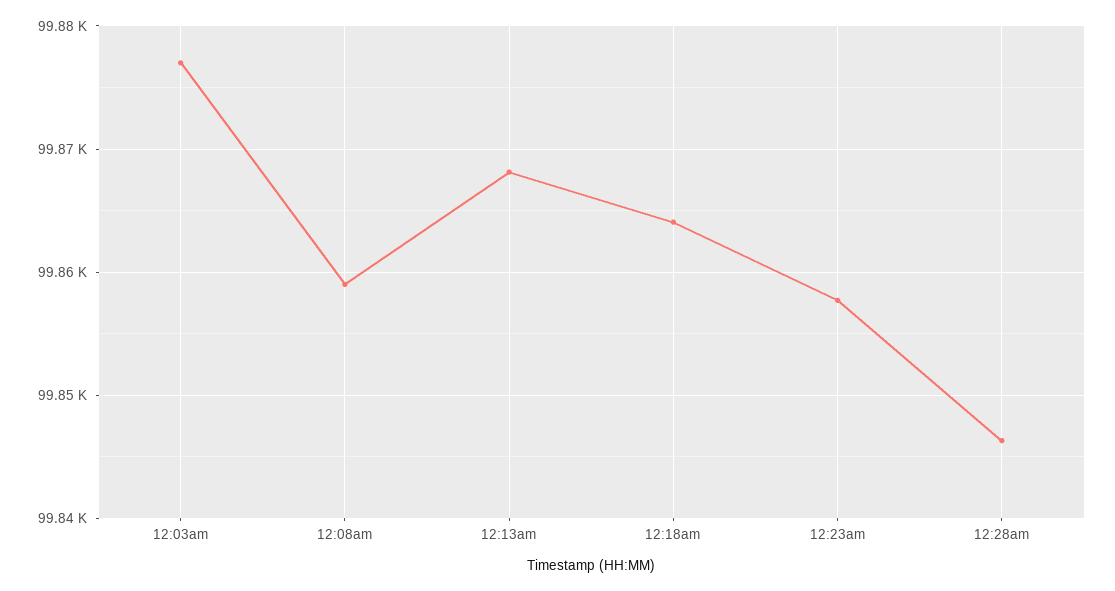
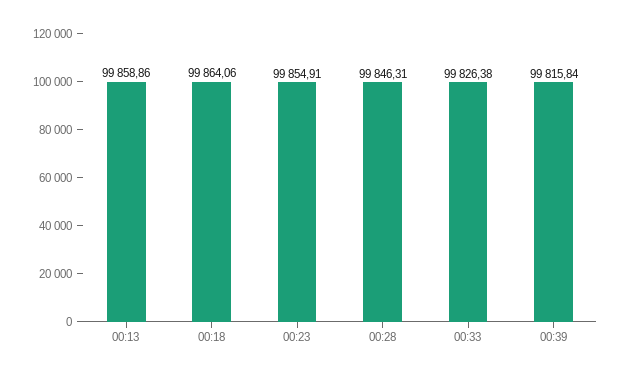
12:03am: 99877 -> none
12:08am: 99859 -> none
12:13am: 99868 -> 99858.86
12:23am: 99858 -> 99854.91
00:33: none -> 99826.38
00:39: none -> 99815.84

